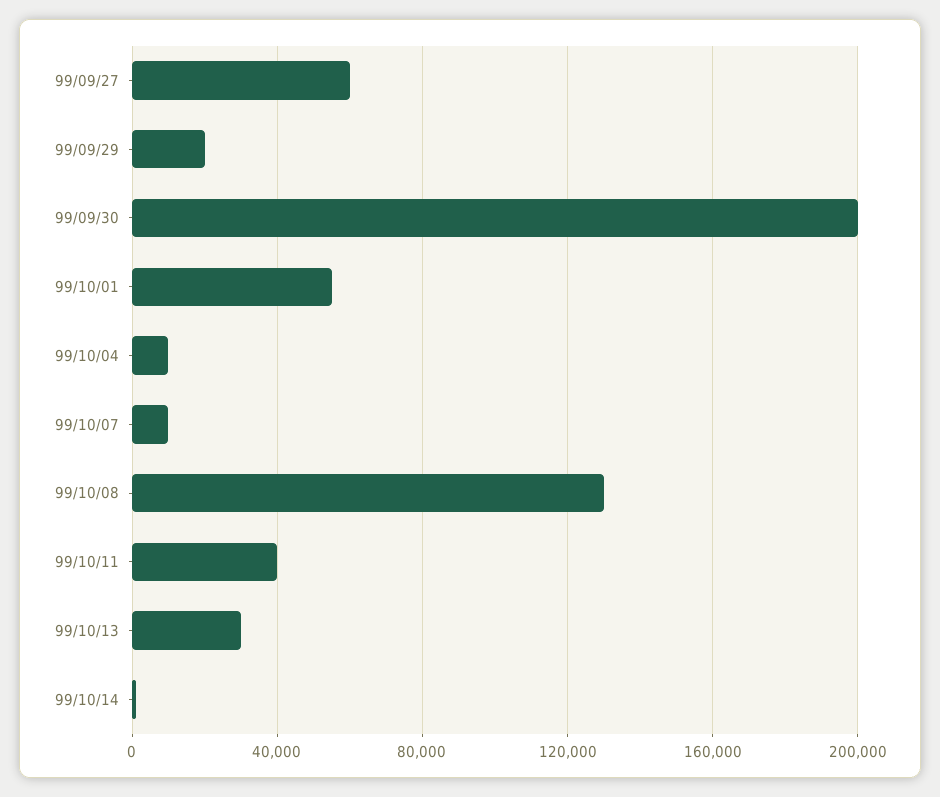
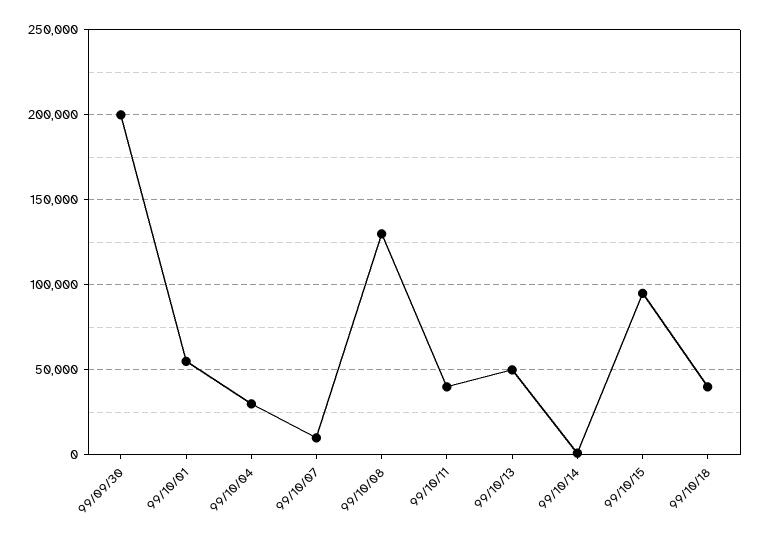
99/09/27: 60000 -> none
99/09/29: 20000 -> none
99/10/04: 10000 -> 30000
99/10/13: 30000 -> 50000
99/10/15: none -> 95000
99/10/18: none -> 40000

